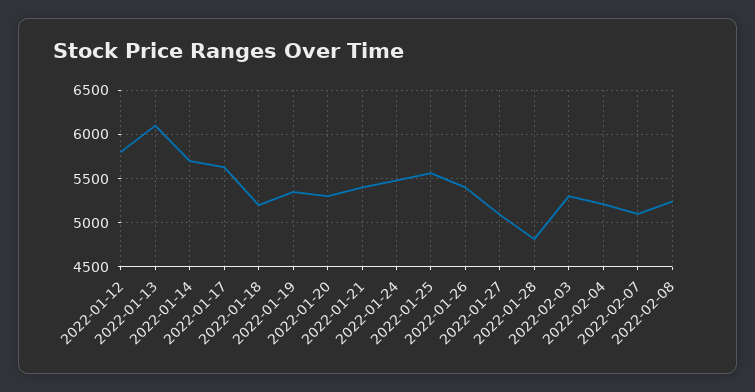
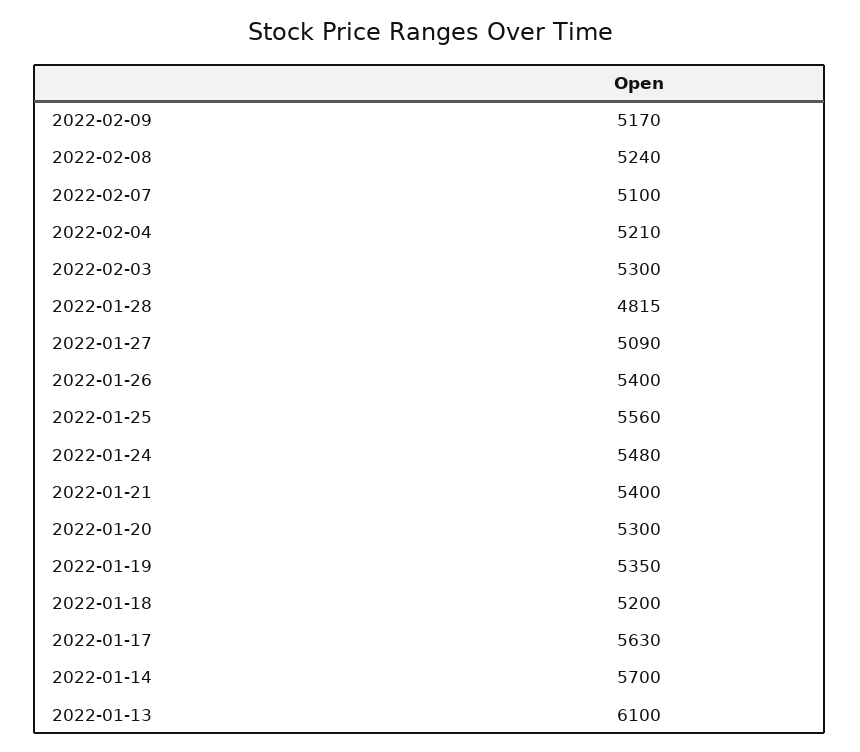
2022-01-12: 5800 -> none
2022-02-09: none -> 5170

